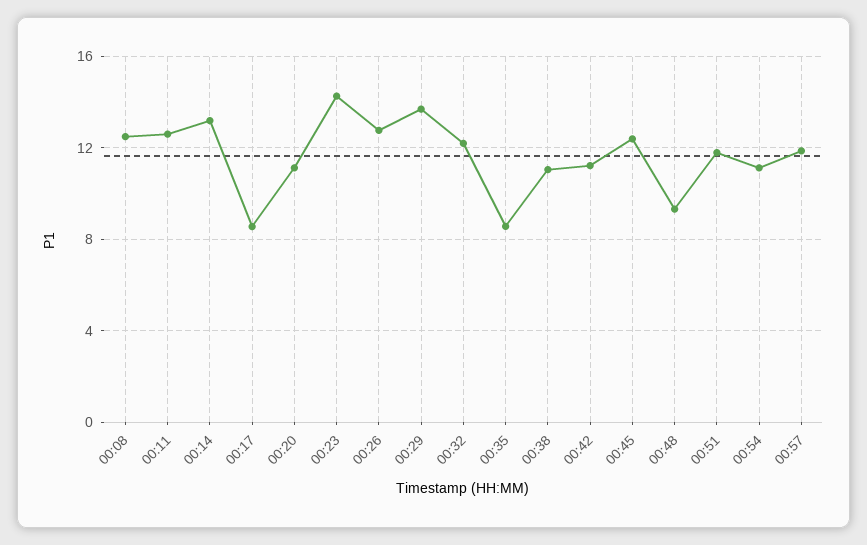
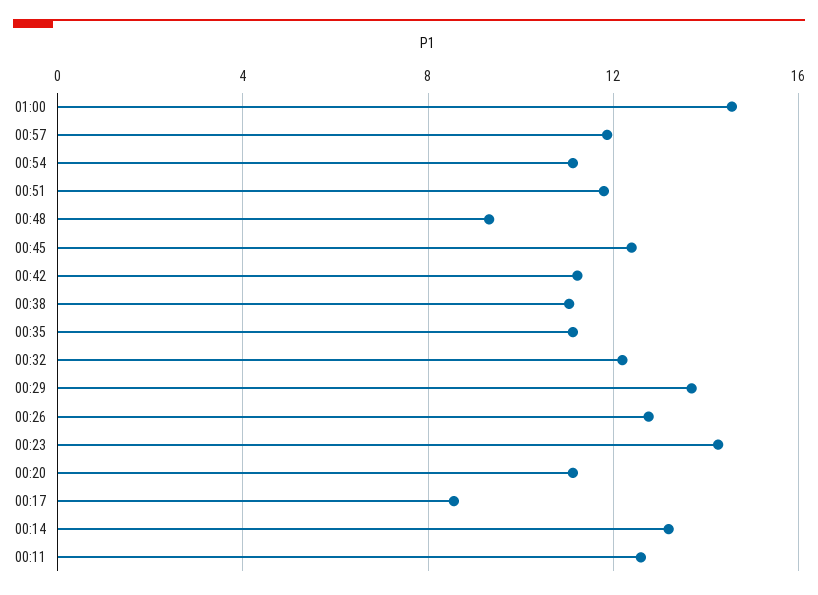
00:08: 12.5 -> none
00:35: 8.5 -> 11
01:00: none -> 14.5

